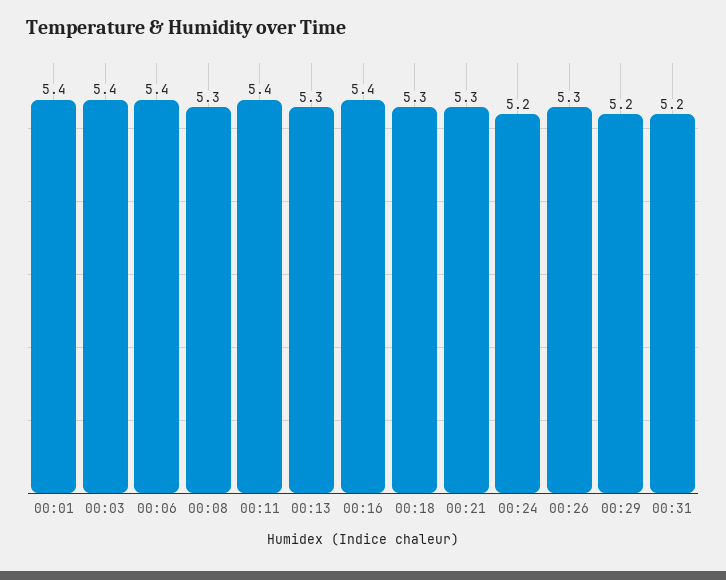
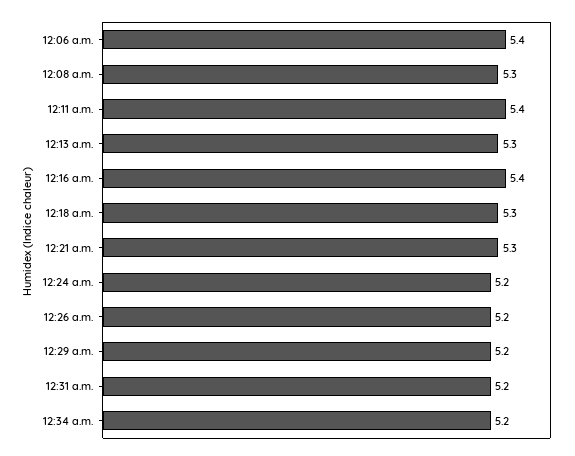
00:01: 5.4 -> none
00:03: 5.4 -> none
00:26: 5.3 -> 5.2
12:34 a.m.: none -> 5.2

